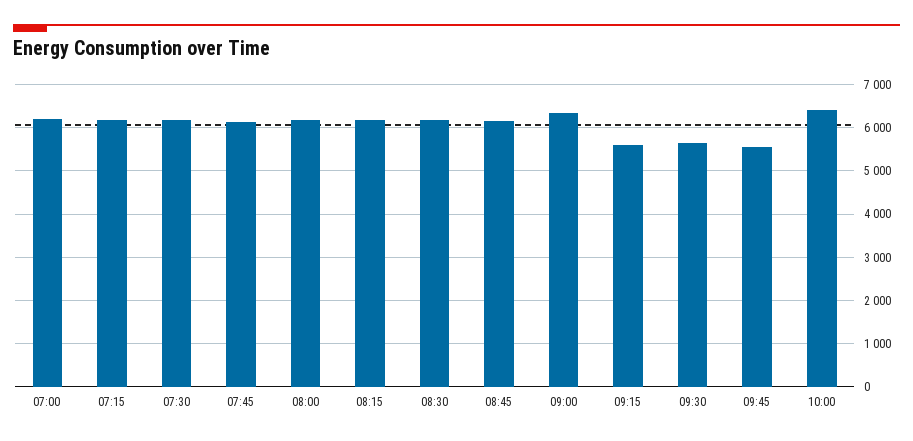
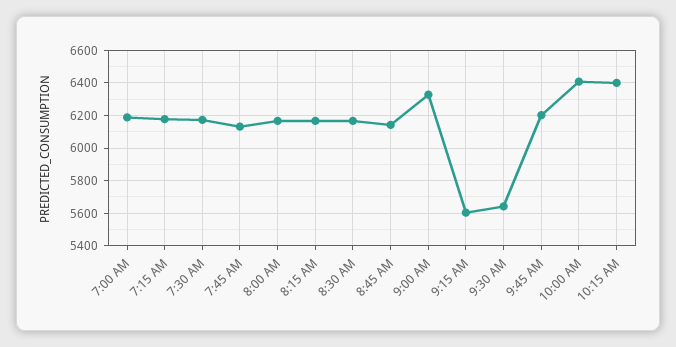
09:45: 5600 -> 6200
10:15 AM: none -> 6400

